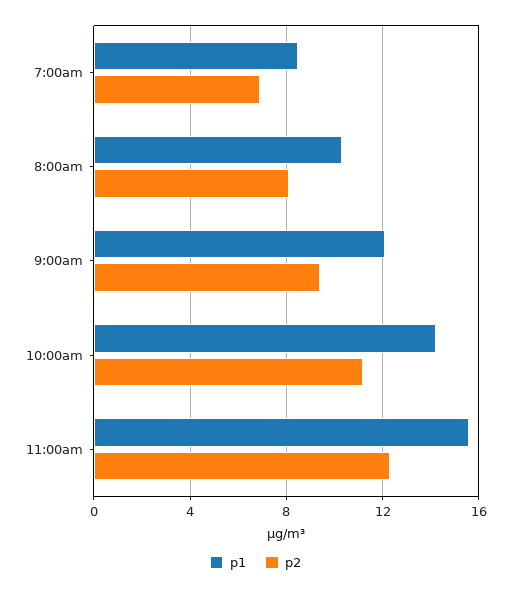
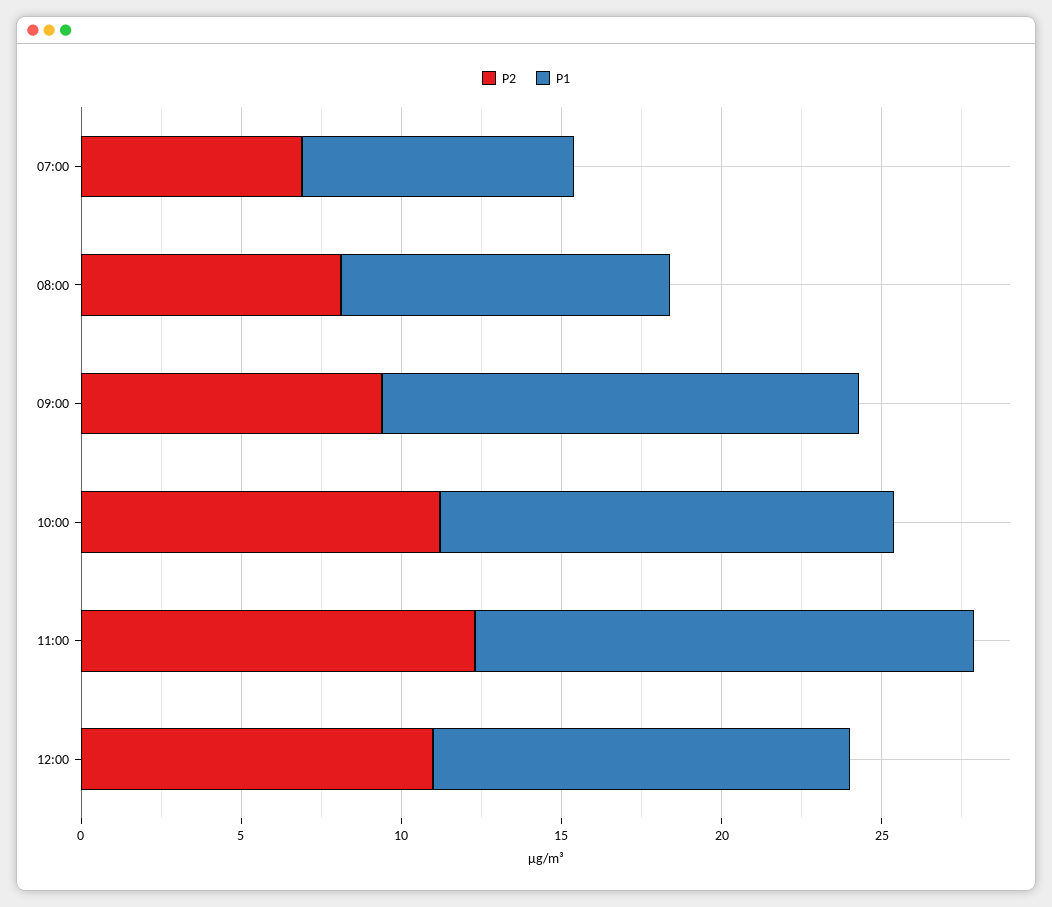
p1, 9:00am: 12 -> 15
p2, 12:00: none -> 11
p1, 12:00: none -> 13

